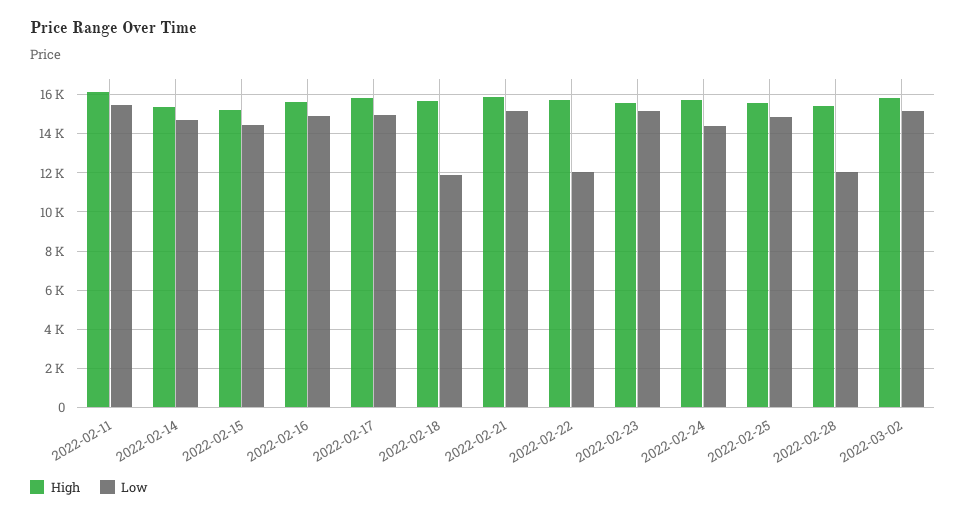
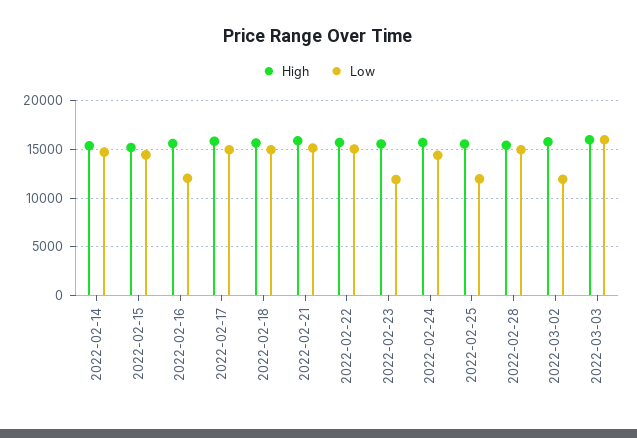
High, 2022-02-11: 16000 -> none
Low, 2022-02-11: 15500 -> none
Low, 2022-02-16: 15000 -> 12000
Low, 2022-02-18: 12000 -> 15000
Low, 2022-02-22: 12000 -> 15000
Low, 2022-02-23: 15000 -> 12000
Low, 2022-02-25: 15000 -> 12000
Low, 2022-02-28: 12000 -> 15000
Low, 2022-03-02: 15000 -> 12000
High, 2022-03-03: none -> 16000
Low, 2022-03-03: none -> 16000

